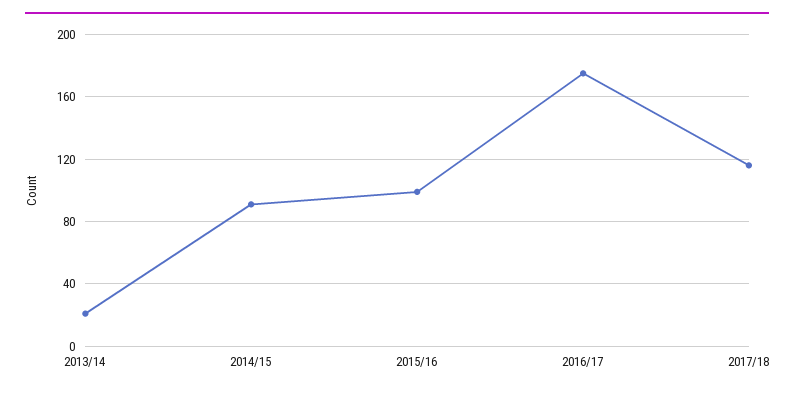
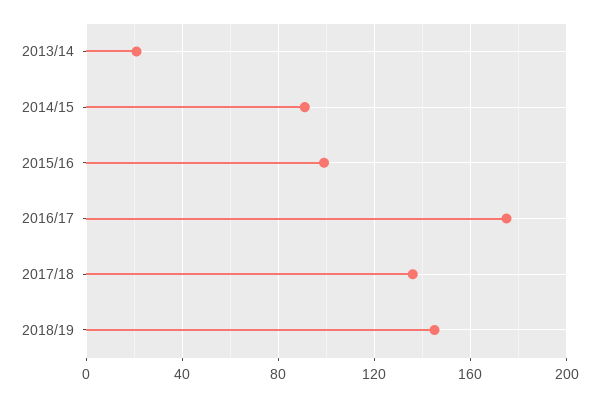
2017/18: 115 -> 135
2018/19: none -> 145

